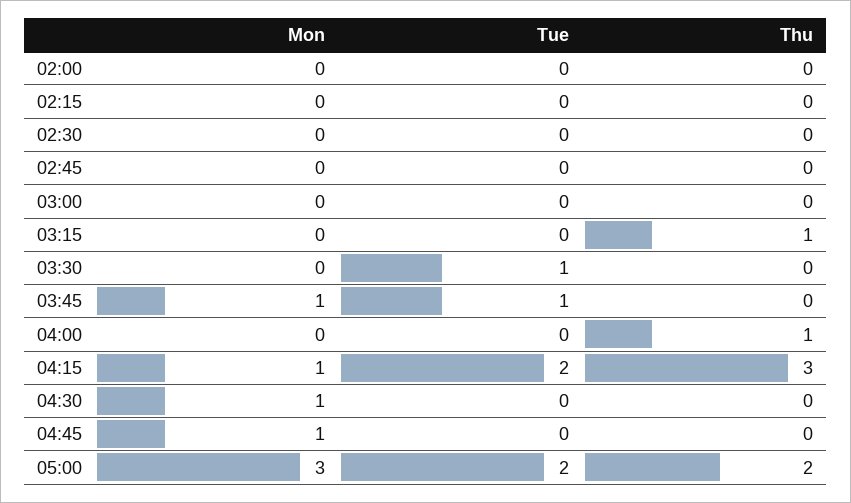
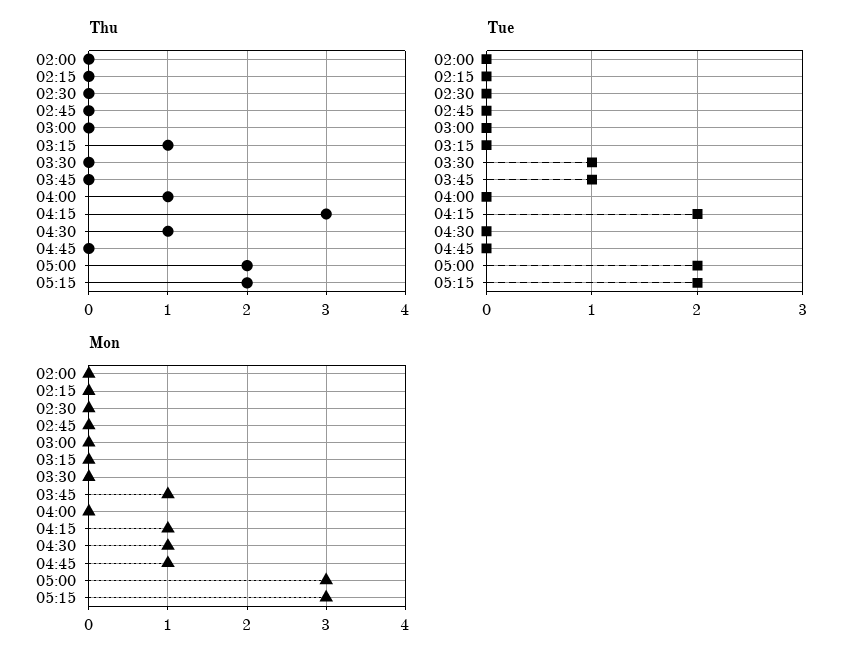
Thu, 04:30: 0 -> 1
Thu, 05:15: none -> 2
Tue, 05:15: none -> 2
Mon, 05:15: none -> 3

